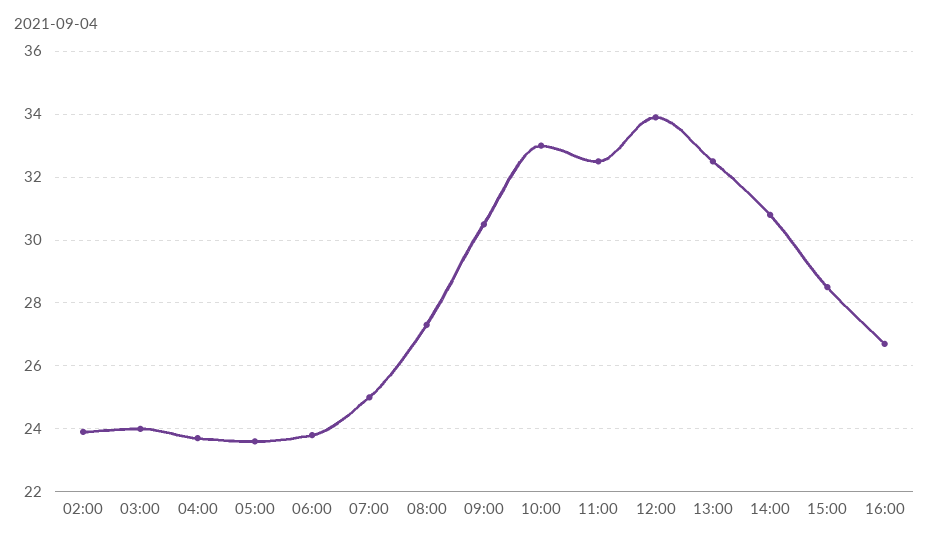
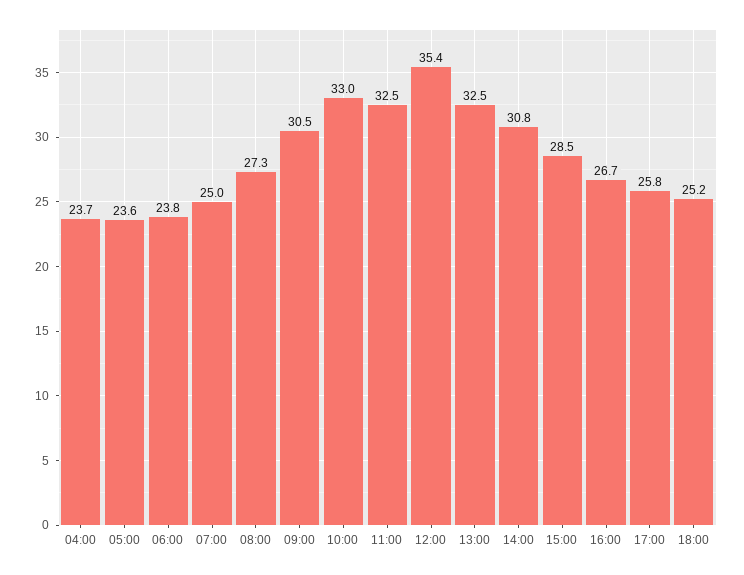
02:00: 24 -> none
03:00: 24 -> none
12:00: 34 -> 35.4
17:00: none -> 25.8
18:00: none -> 25.2

